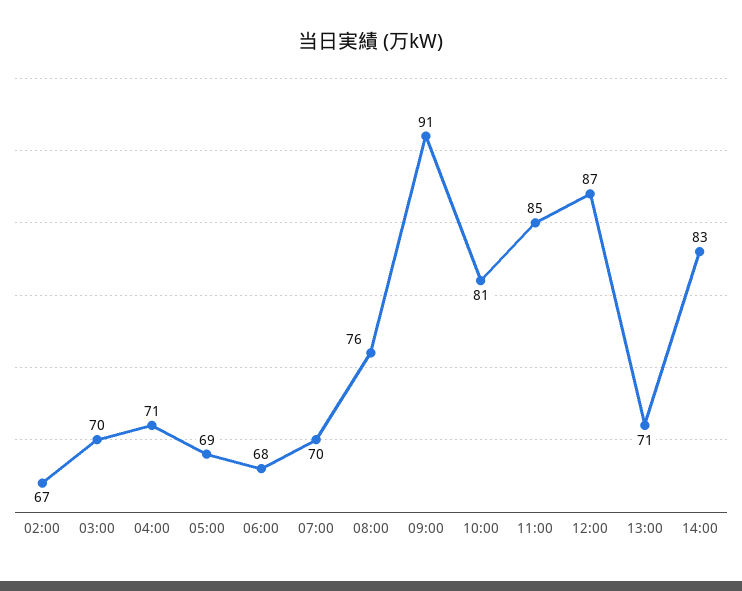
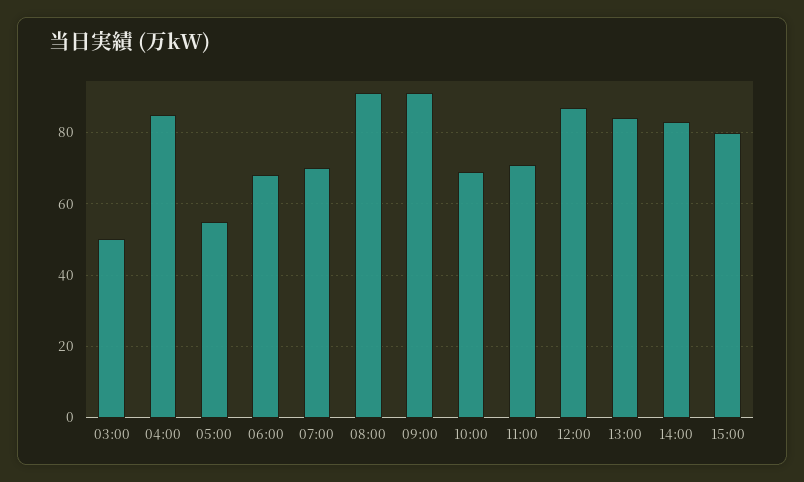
02:00: 67 -> none
03:00: 70 -> 50
04:00: 71 -> 85
05:00: 69 -> 55
08:00: 76 -> 90
10:00: 81 -> 70
11:00: 85 -> 70
13:00: 71 -> 85
15:00: none -> 80

